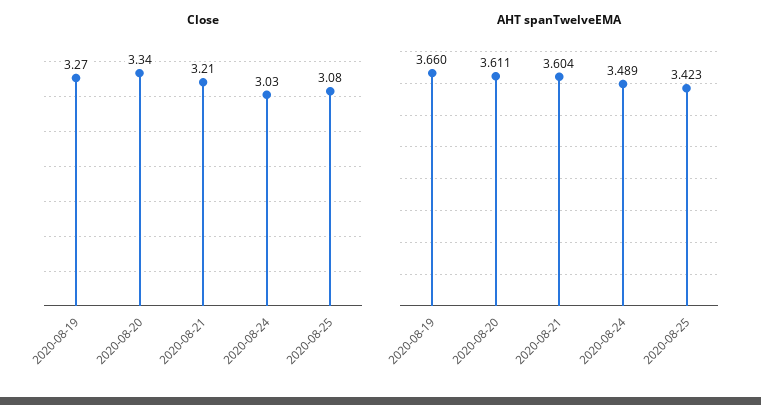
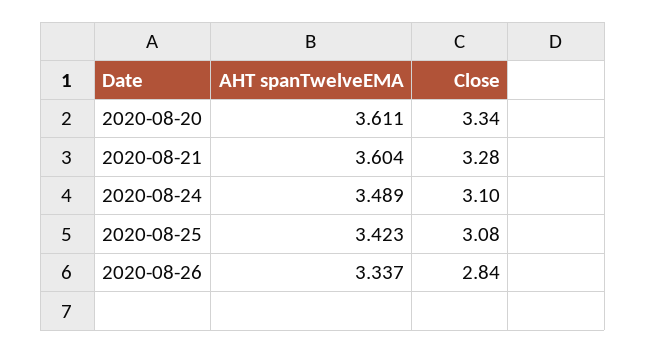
Close, 2020-08-19: 3.27 -> none
Close, 2020-08-21: 3.21 -> 3.28
Close, 2020-08-24: 3.03 -> 3.1
AHT spanTwelveEMA, 2020-08-19: 3.66 -> none
AHT spanTwelveEMA, 2020-08-26: none -> 3.337
Close, 2020-08-26: none -> 2.84

